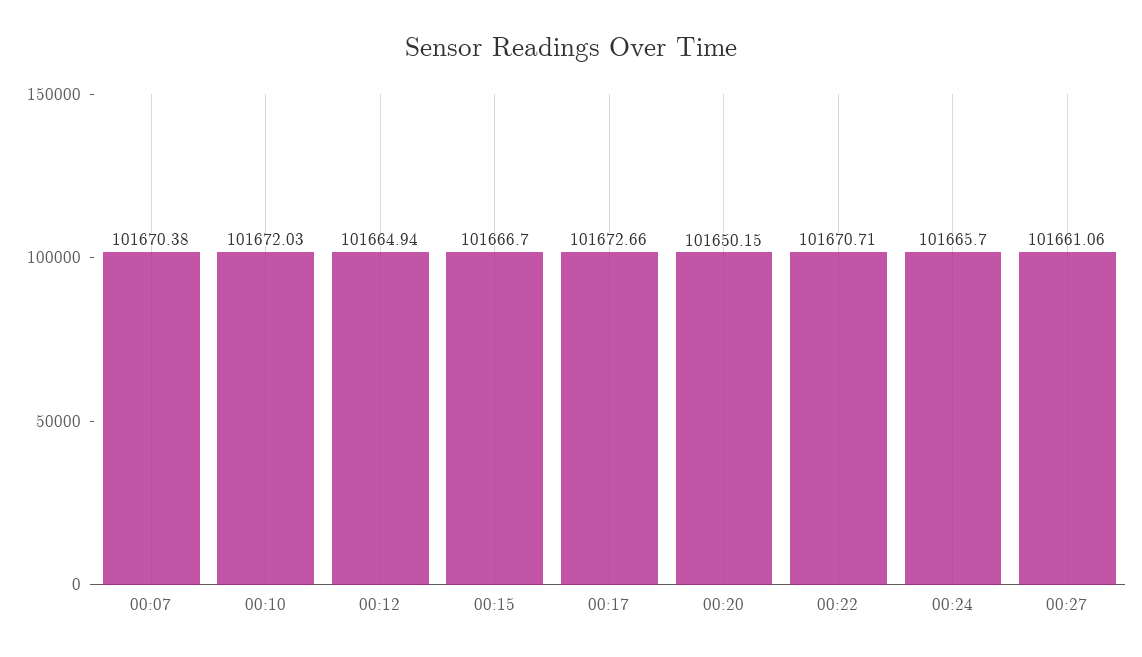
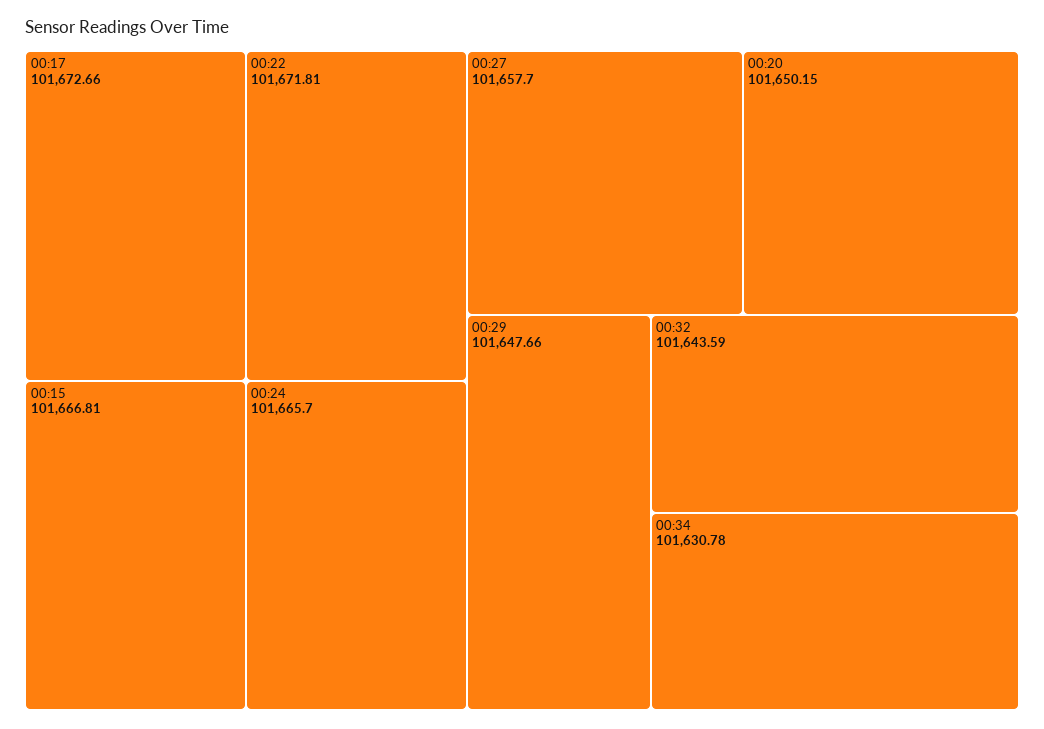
00:07: 101670.38 -> none
00:10: 101672.03 -> none
00:12: 101664.94 -> none
00:15: 101666.7 -> 101666.81
00:22: 101670.71 -> 101671.81
00:27: 101661.06 -> 101657.7
00:29: none -> 101647.66
00:32: none -> 101643.59
00:34: none -> 101630.78

